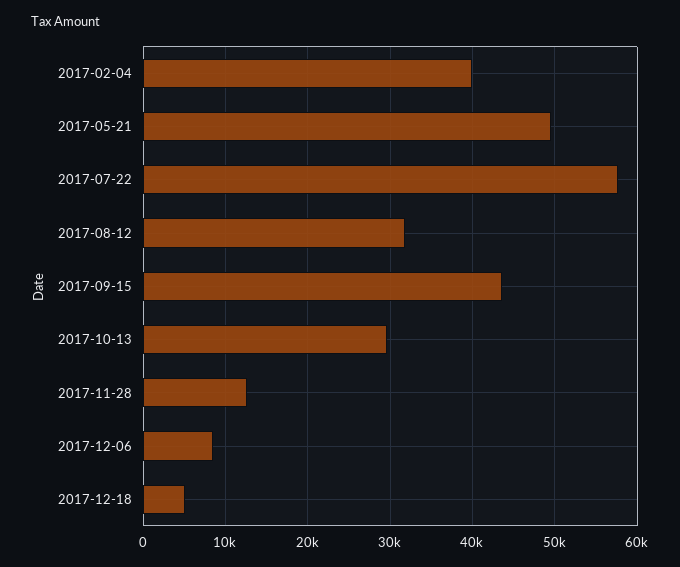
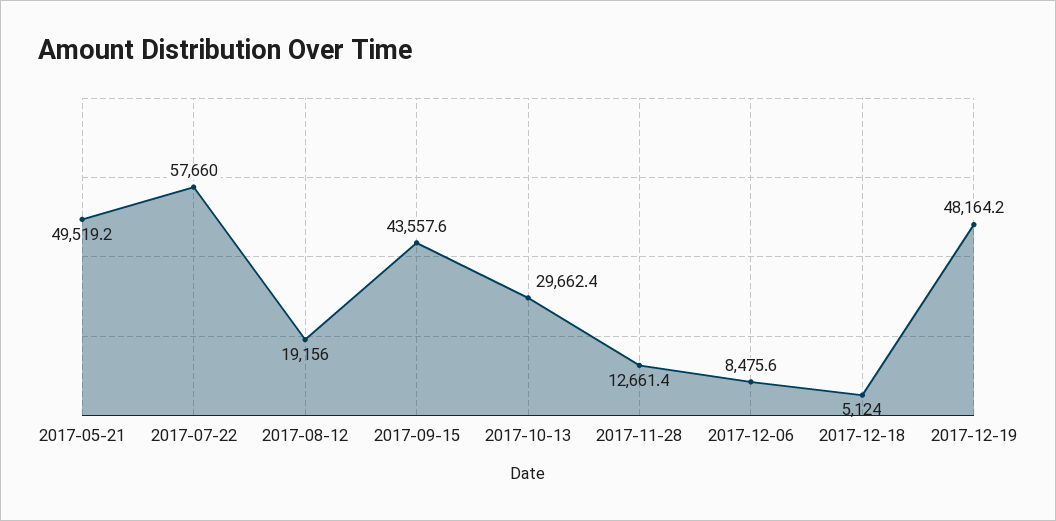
2017-02-04: 40000 -> none
2017-08-12: 32000 -> 19156
2017-12-19: none -> 48164.2

